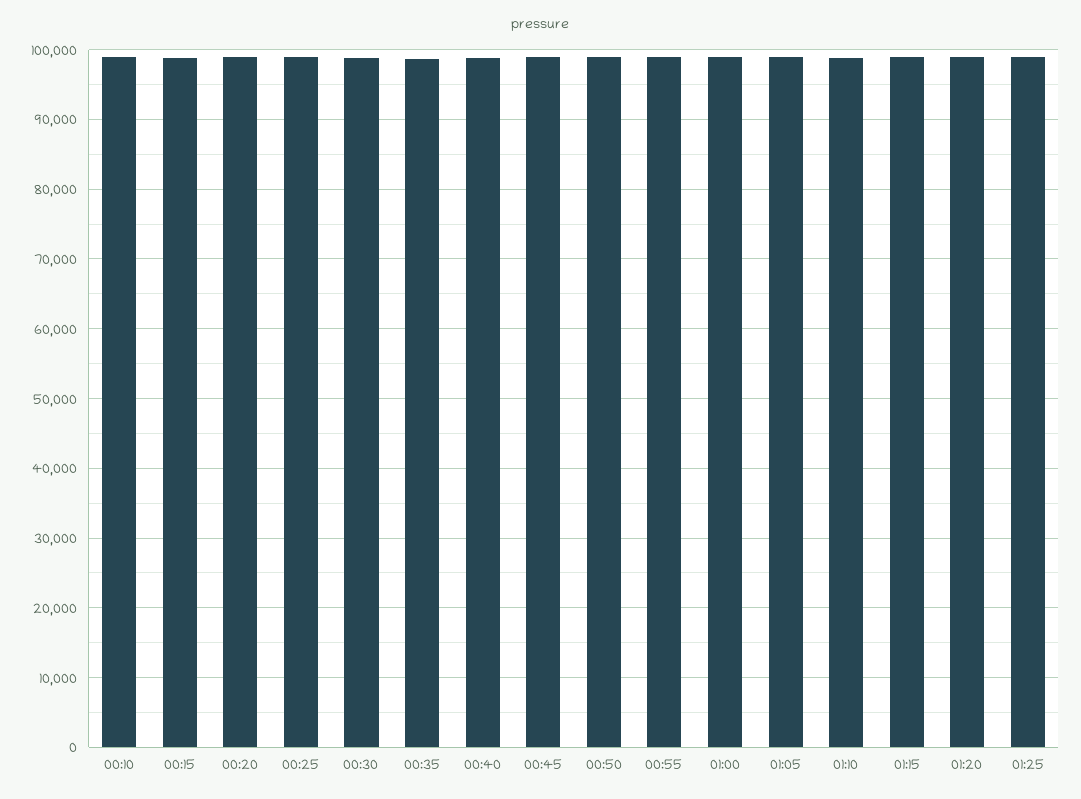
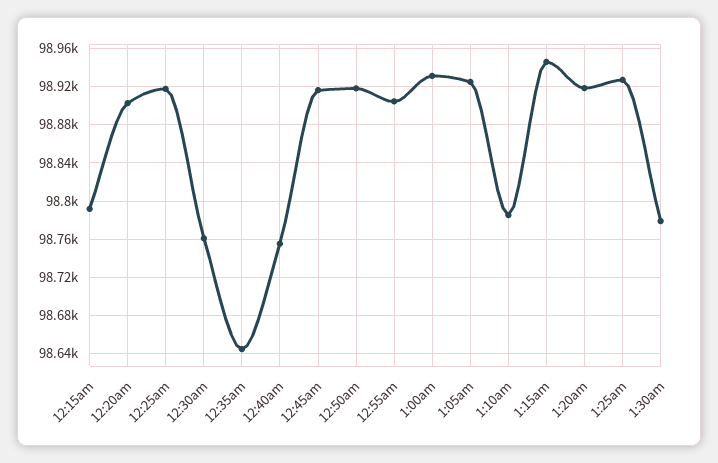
00:10: 99000 -> none
1:30am: none -> 98780

